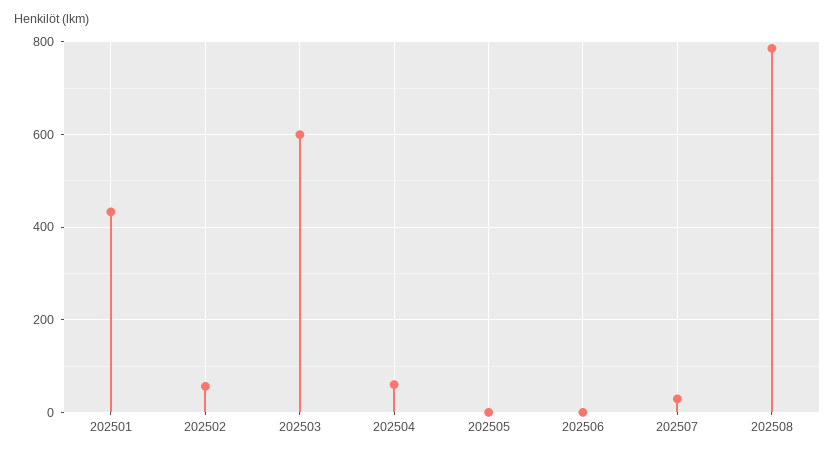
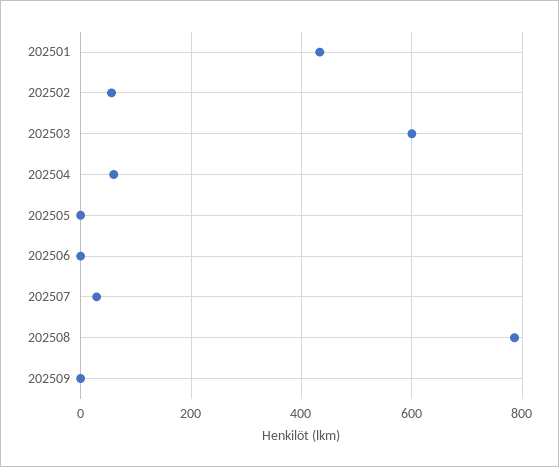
202509: none -> 0

